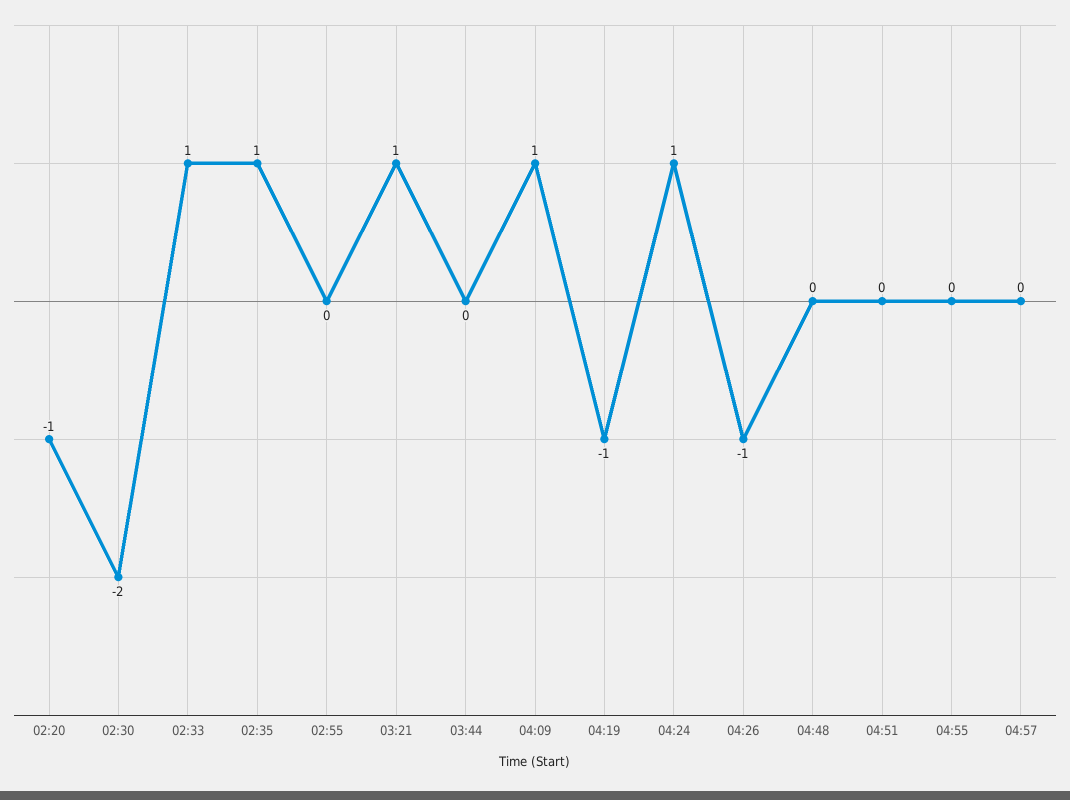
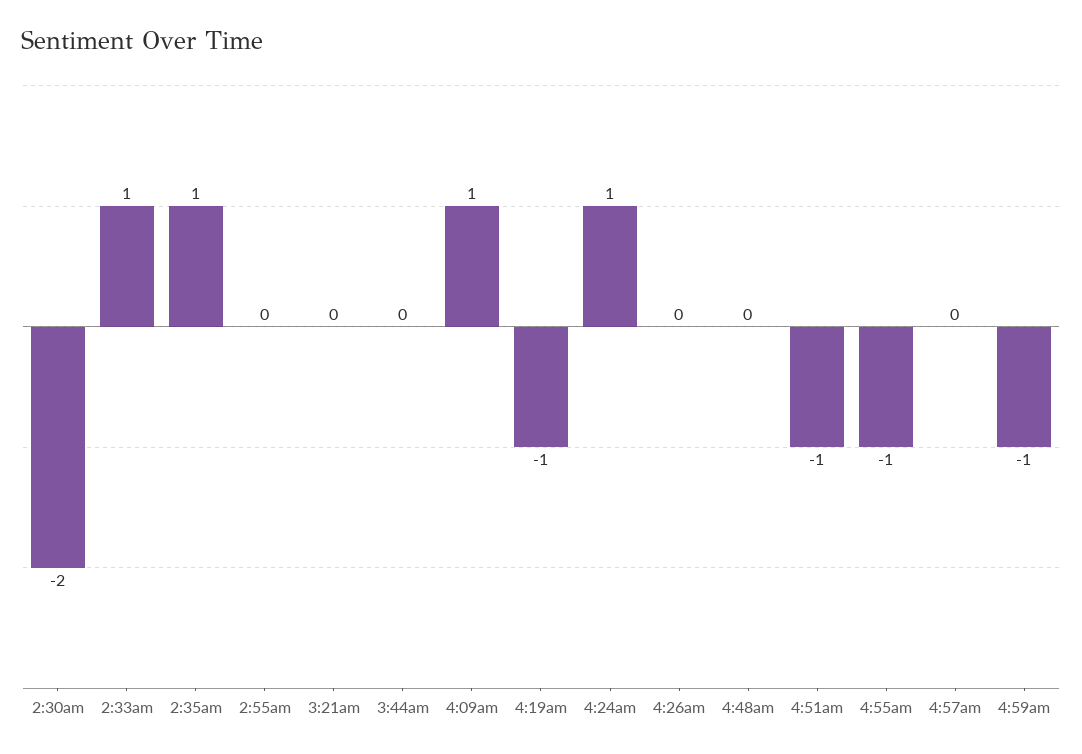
02:20: -1 -> none
03:21: 1 -> 0
04:26: -1 -> 0
04:51: 0 -> -1
04:55: 0 -> -1
4:59am: none -> -1

